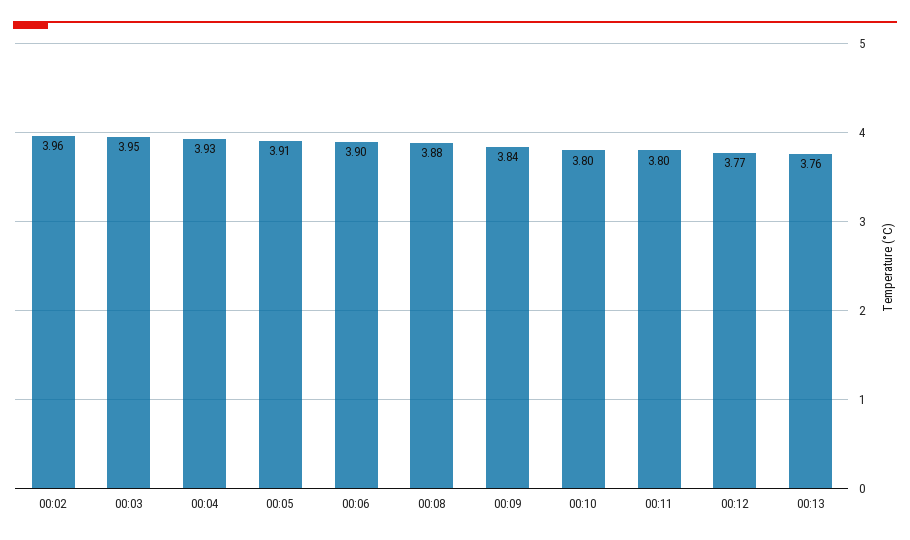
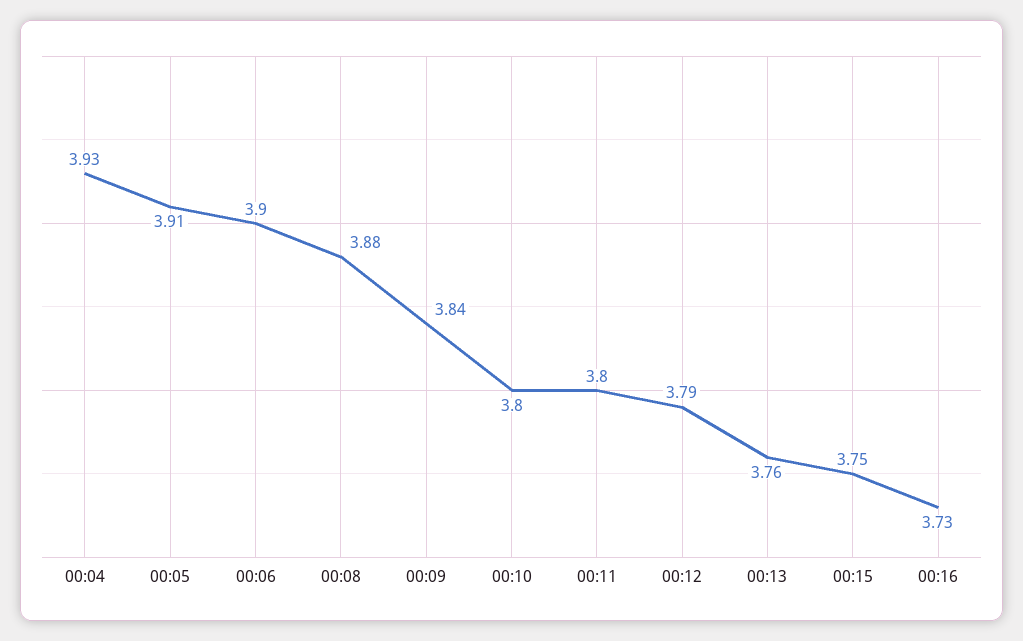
00:02: 3.96 -> none
00:03: 3.95 -> none
00:12: 3.77 -> 3.79
00:15: none -> 3.75
00:16: none -> 3.73

